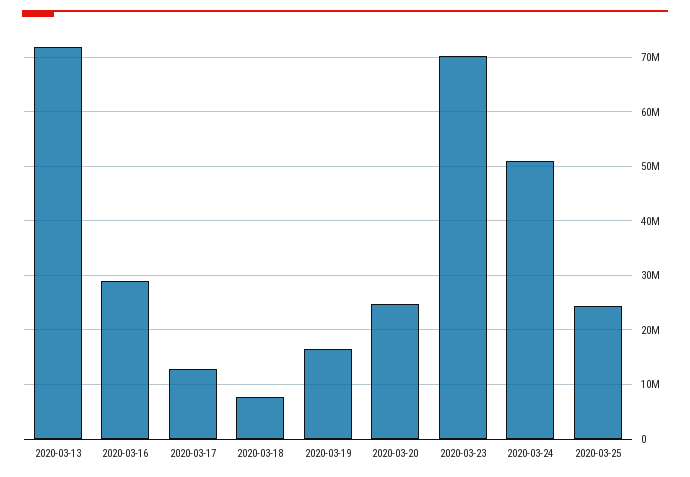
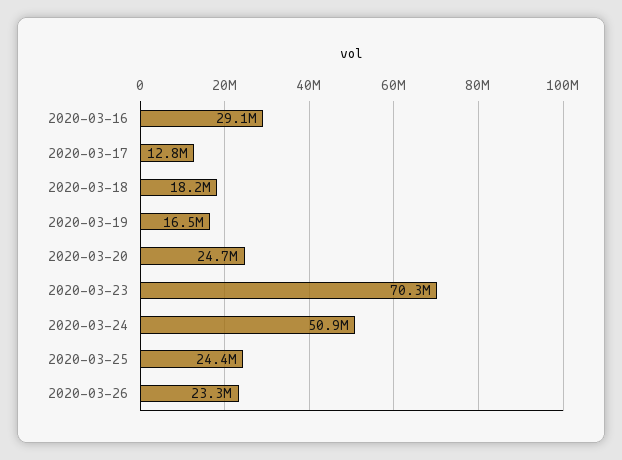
2020-03-13: 72000000 -> none
2020-03-18: 8000000 -> 18200000
2020-03-26: none -> 23300000

